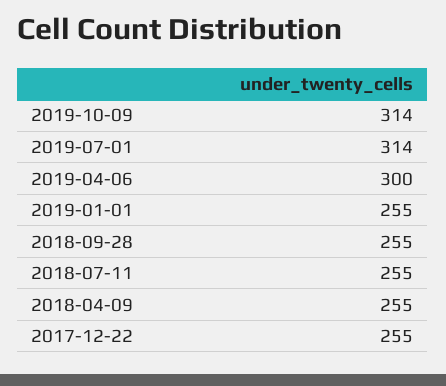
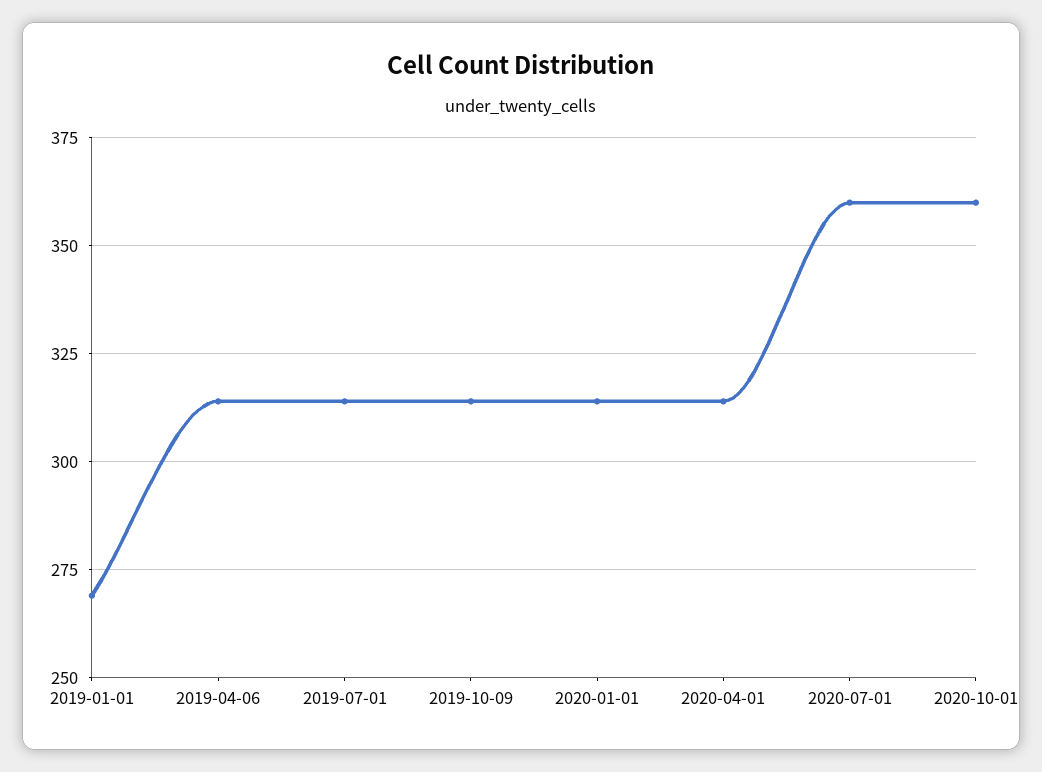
2019-04-06: 300 -> 315
2019-01-01: 255 -> 270
2018-09-28: 255 -> none
2018-07-11: 255 -> none
2018-04-09: 255 -> none
2017-12-22: 255 -> none
2020-01-01: none -> 315
2020-04-01: none -> 315
2020-07-01: none -> 360
2020-10-01: none -> 360

